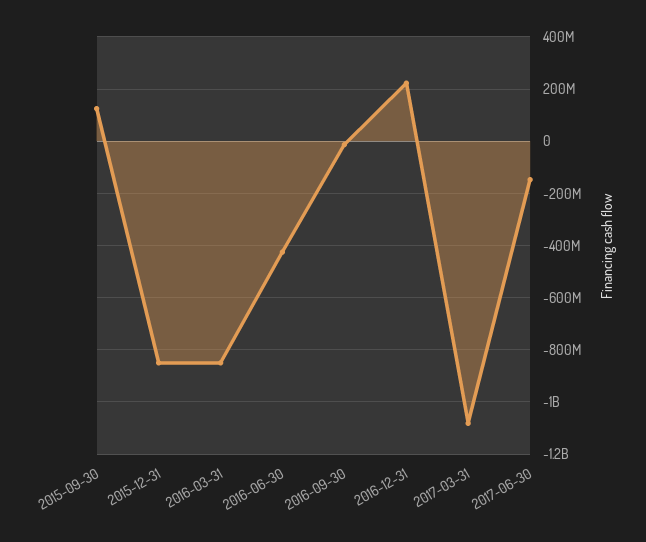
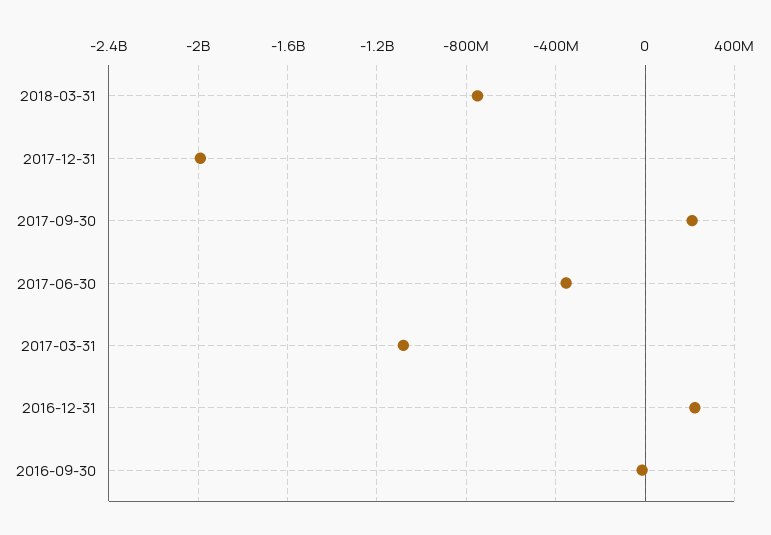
2015-09-30: 125000000 -> none
2015-12-31: -850000000 -> none
2016-03-31: -850000000 -> none
2016-06-30: -425000000 -> none
2017-06-30: -150000000 -> -350000000
2018-03-31: none -> -750000000
2017-12-31: none -> -2000000000
2017-09-30: none -> 200000000

